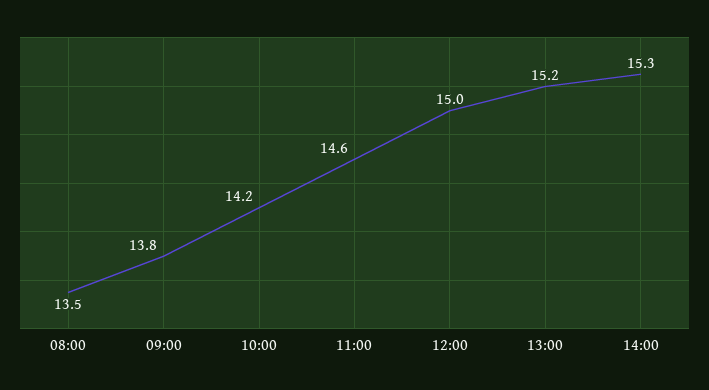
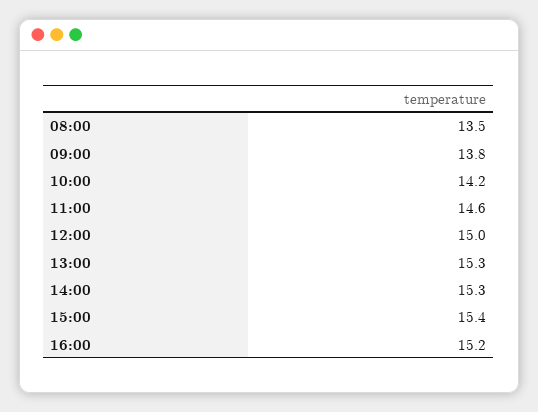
13:00: 15.2 -> 15.3
15:00: none -> 15.4
16:00: none -> 15.2

